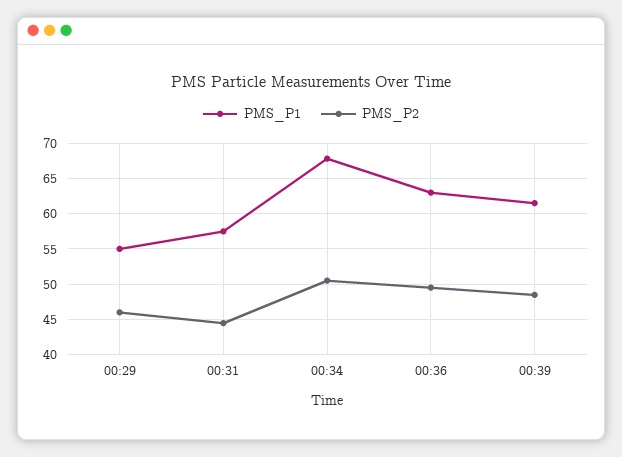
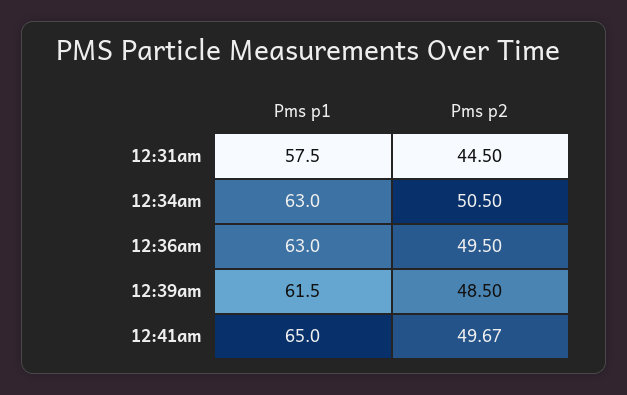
PMS_P1, 00:29: 55 -> none
PMS_P2, 00:29: 46 -> none
PMS_P1, 00:34: 68 -> 63
PMS_P1, 12:41am: none -> 65
PMS_P2, 12:41am: none -> 49.67

